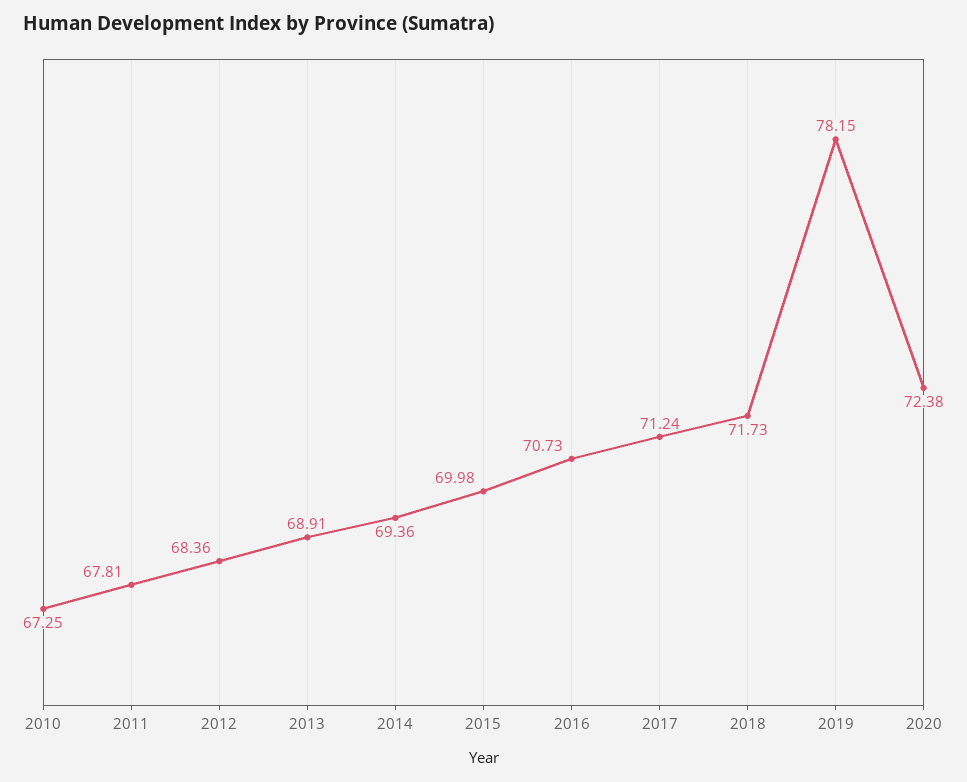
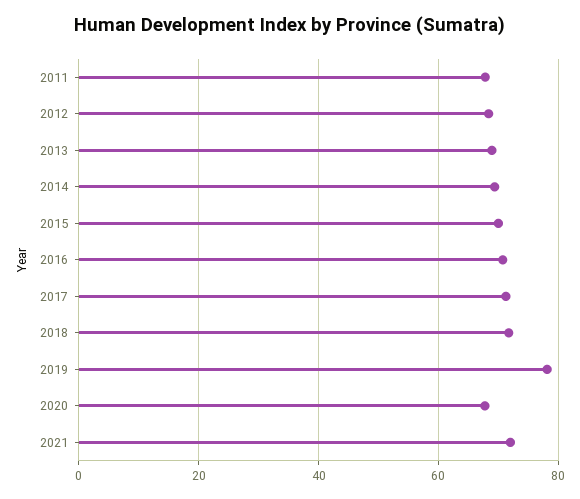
2010: 67.25 -> none
2020: 72.38 -> 68
2021: none -> 72

